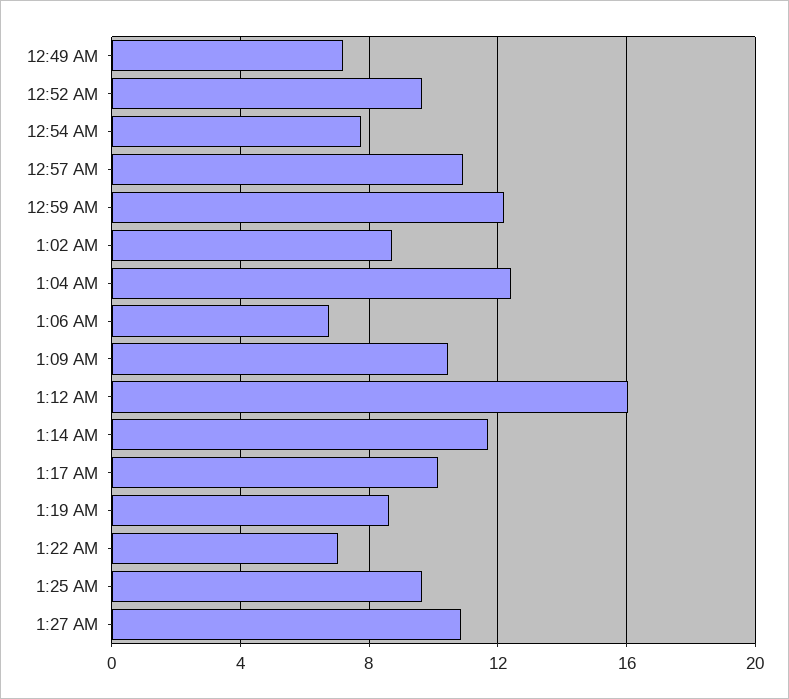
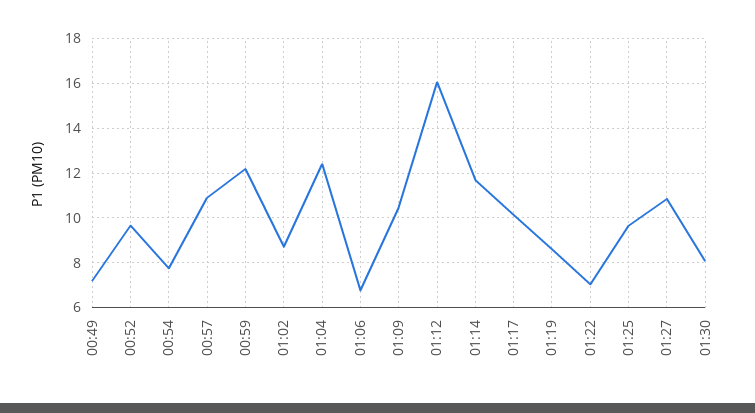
01:30: none -> 8

